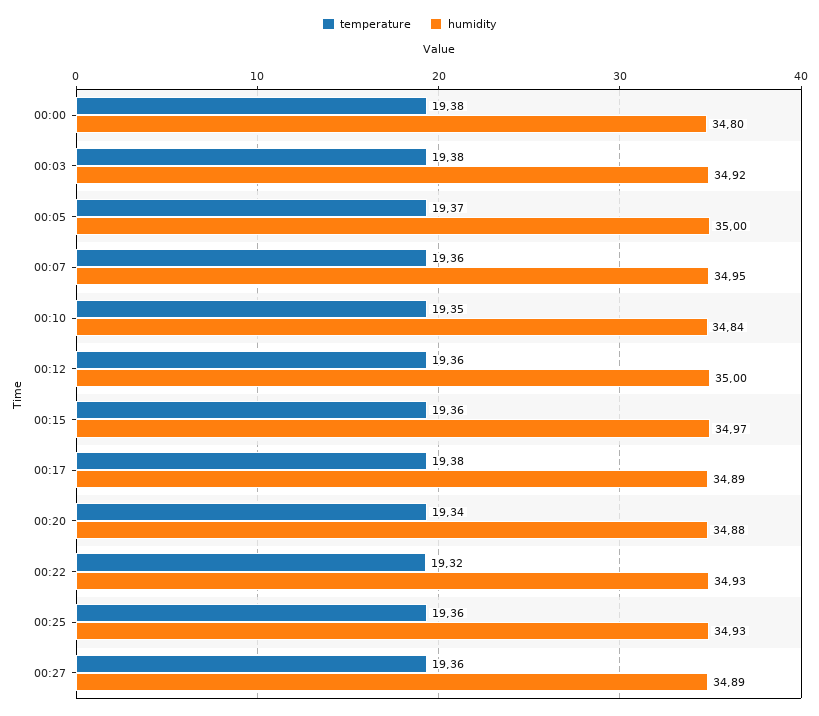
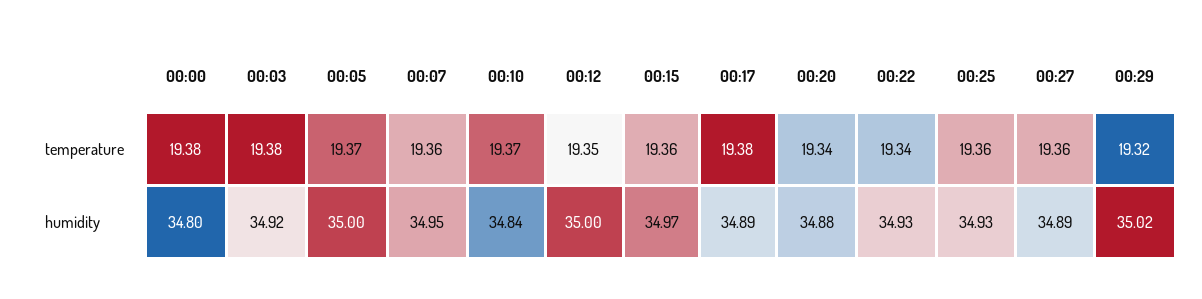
temperature, 00:10: 19.35 -> 19.37
temperature, 00:12: 19.36 -> 19.35
temperature, 00:22: 19.32 -> 19.34
temperature, 00:29: none -> 19.32
humidity, 00:29: none -> 35.02

